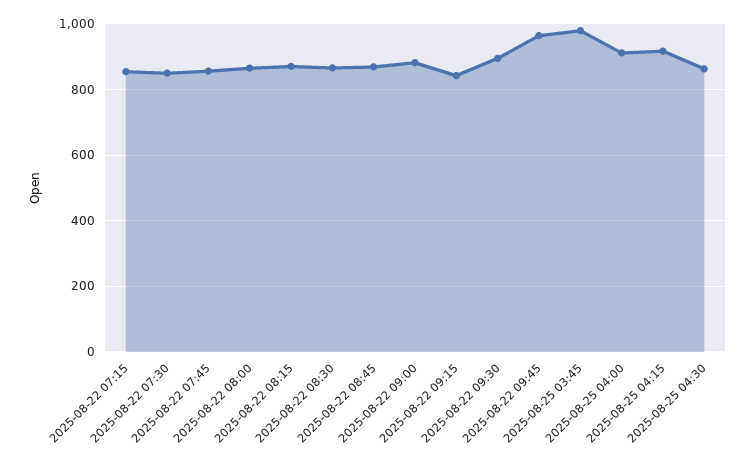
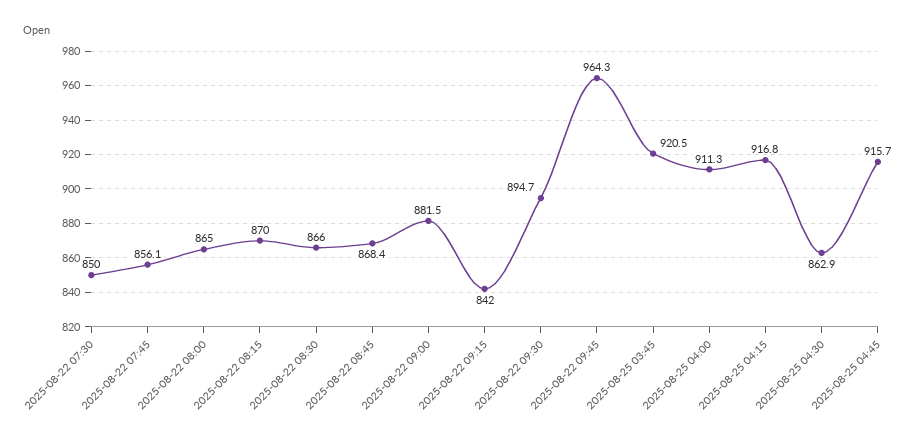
2025-08-22 07:15: 860 -> none
2025-08-25 03:45: 980 -> 920.5
2025-08-25 04:45: none -> 915.7

